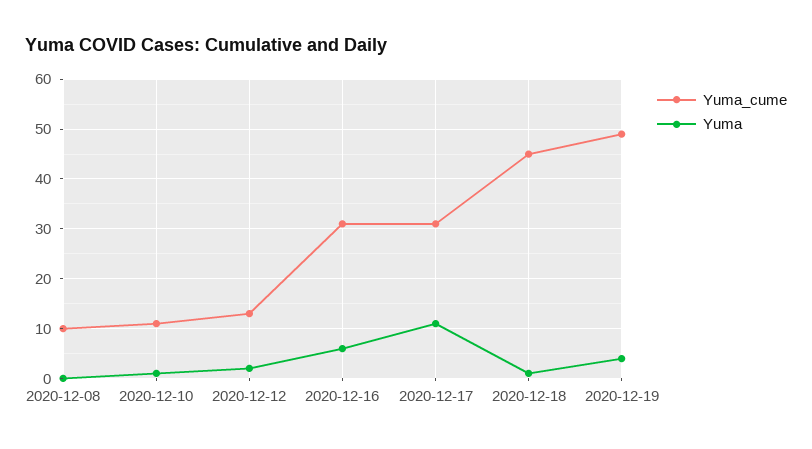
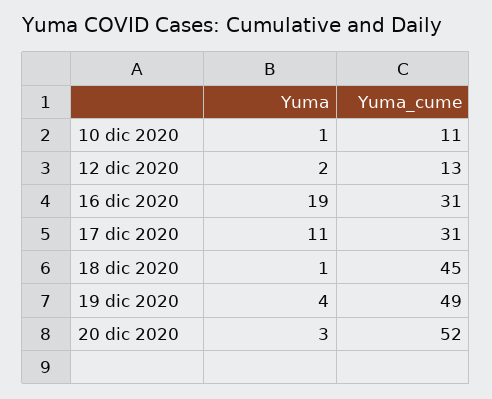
Yuma_cume, 2020-12-08: 10 -> none
Yuma, 2020-12-08: 0 -> none
Yuma, 2020-12-16: 5 -> 19
Yuma, 20 dic 2020: none -> 3
Yuma_cume, 20 dic 2020: none -> 52

